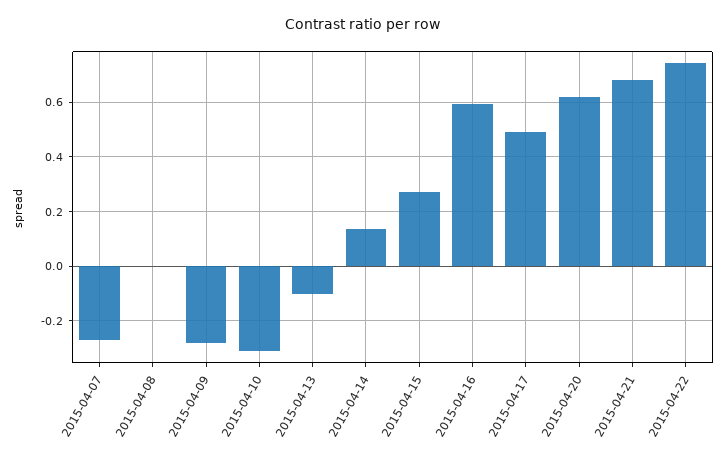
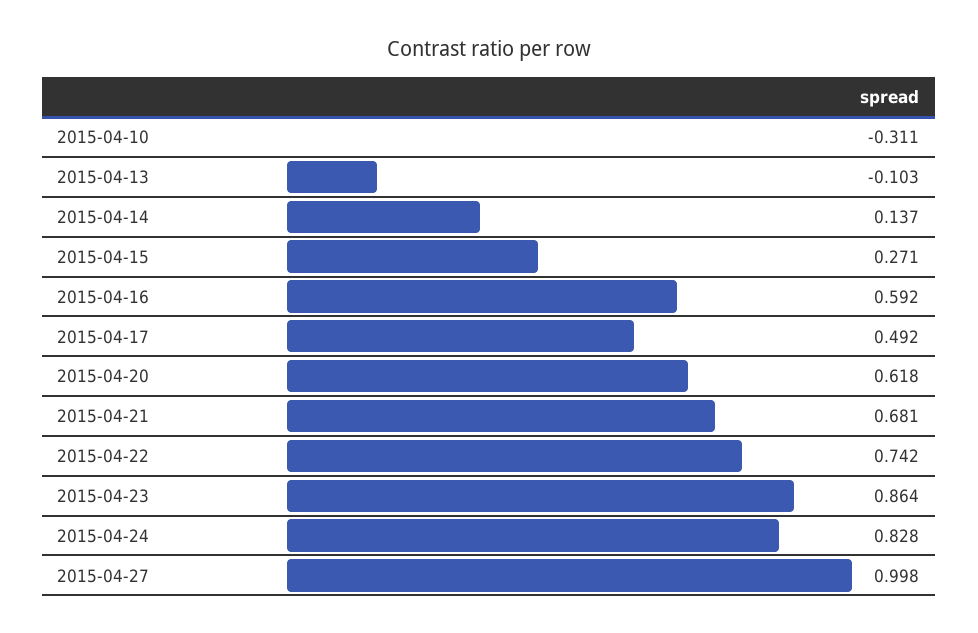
2015-04-07: -0.275 -> none
2015-04-08: 0 -> none
2015-04-09: -0.275 -> none
2015-04-23: none -> 0.864
2015-04-24: none -> 0.828
2015-04-27: none -> 0.998

